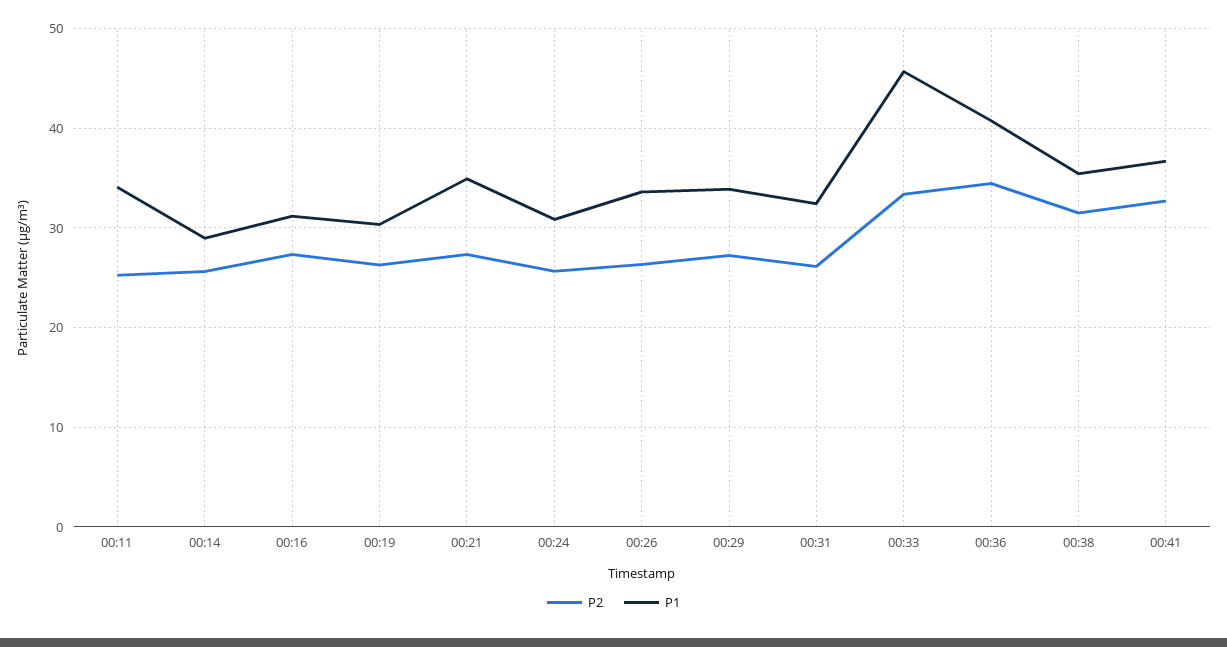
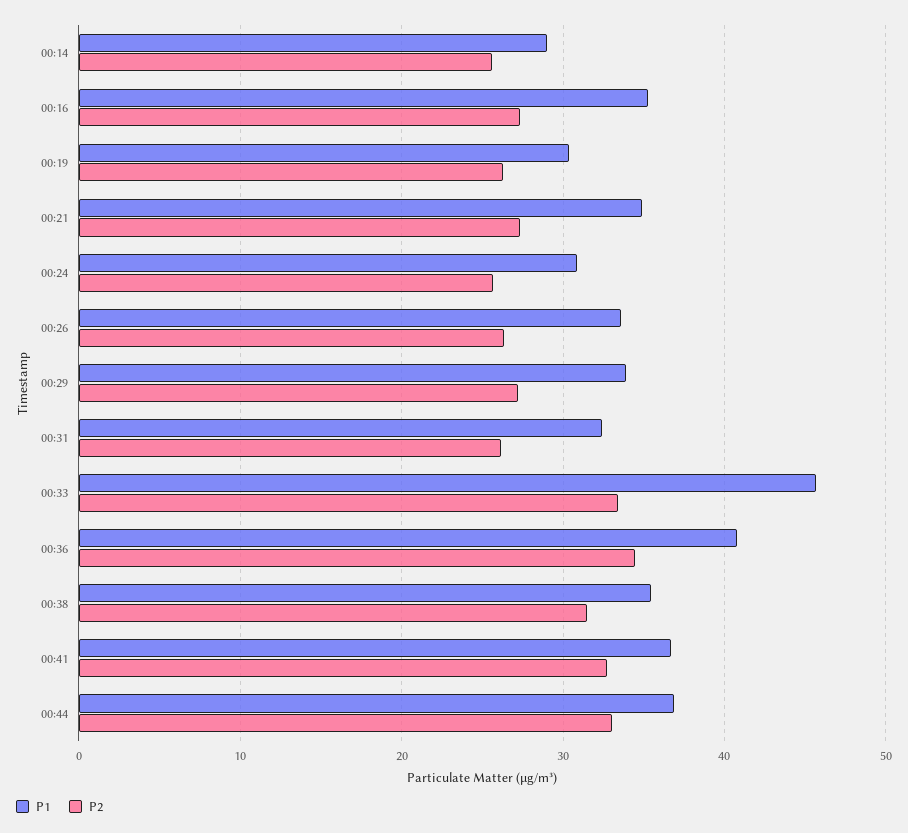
P2, 00:11: 25 -> none
P1, 00:11: 34 -> none
P1, 00:16: 31 -> 35
P1, 00:44: none -> 37
P2, 00:44: none -> 33

